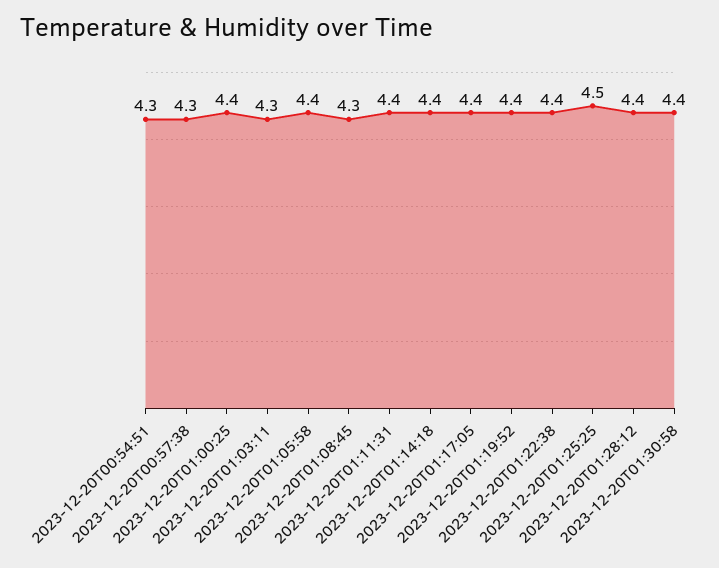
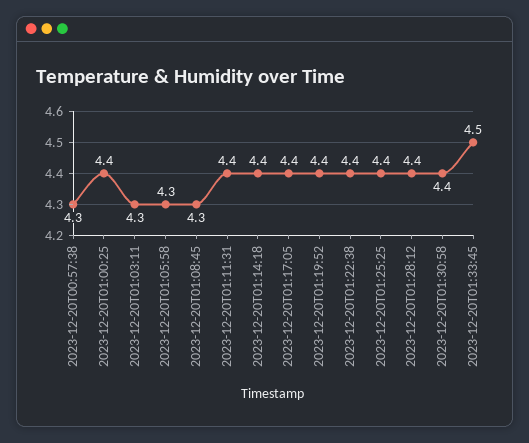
2023-12-20T00:54:51: 4.3 -> none
2023-12-20T01:05:58: 4.4 -> 4.3
2023-12-20T01:25:25: 4.5 -> 4.4
2023-12-20T01:33:45: none -> 4.5

